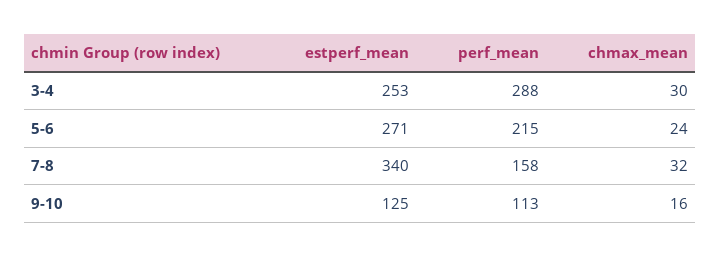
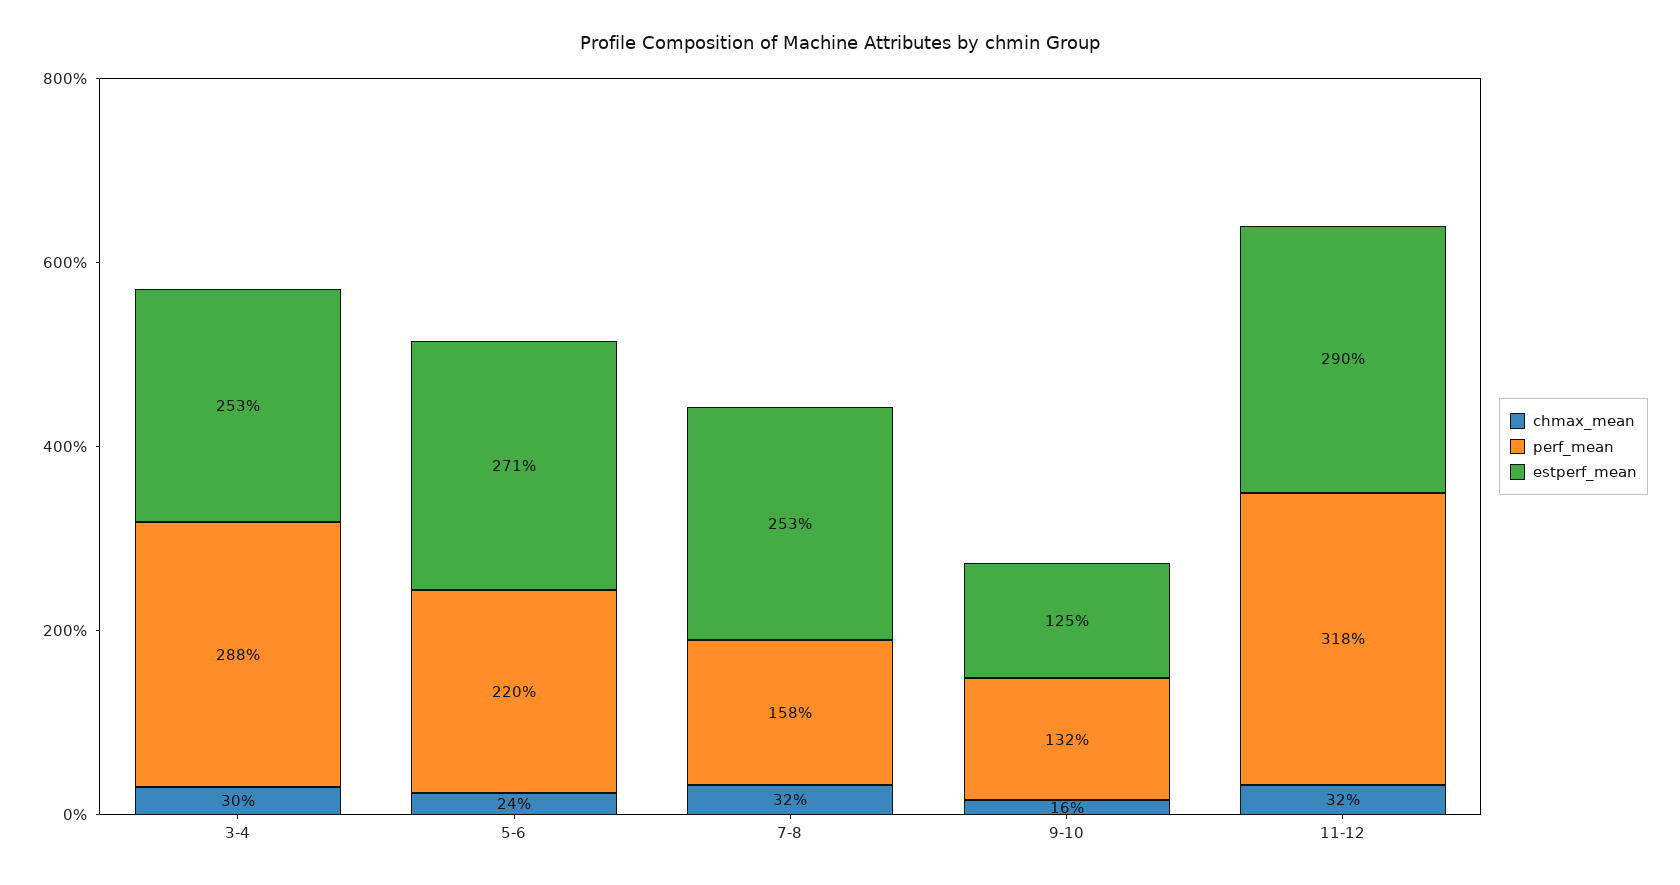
perf_mean, 5-6: 215 -> 220
estperf_mean, 7-8: 340 -> 253
perf_mean, 9-10: 113 -> 132
chmax_mean, 11-12: none -> 32
perf_mean, 11-12: none -> 318
estperf_mean, 11-12: none -> 290

